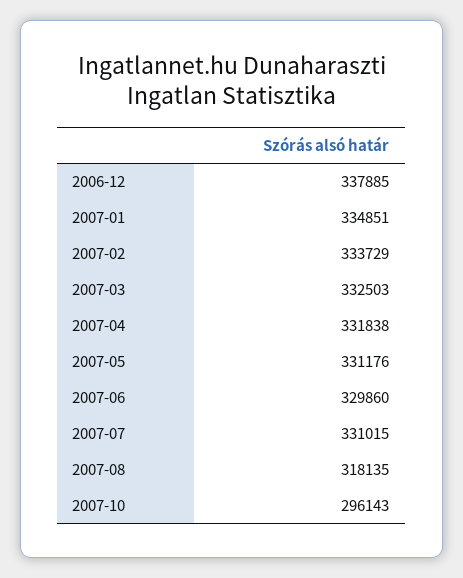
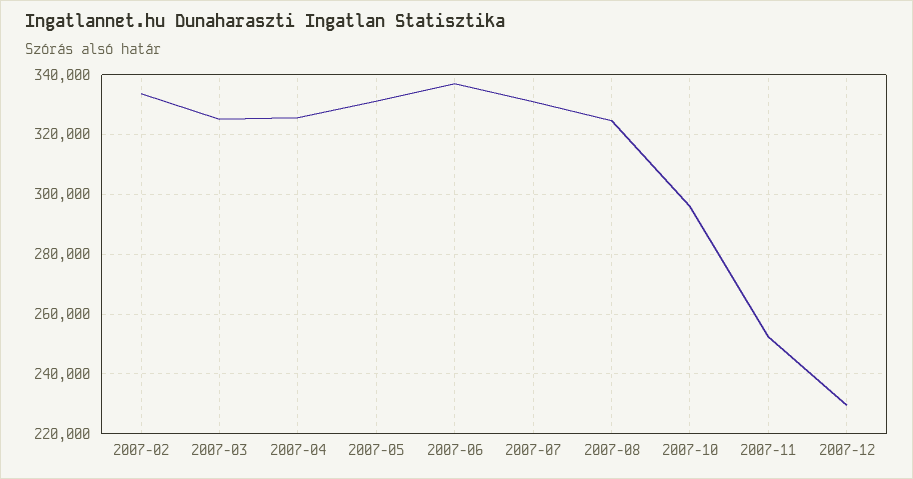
2006-12: 337885 -> none
2007-01: 334851 -> none
2007-03: 332503 -> 325000
2007-04: 331838 -> 325000
2007-06: 329860 -> 337500
2007-08: 318135 -> 325000
2007-11: none -> 252500
2007-12: none -> 230000

